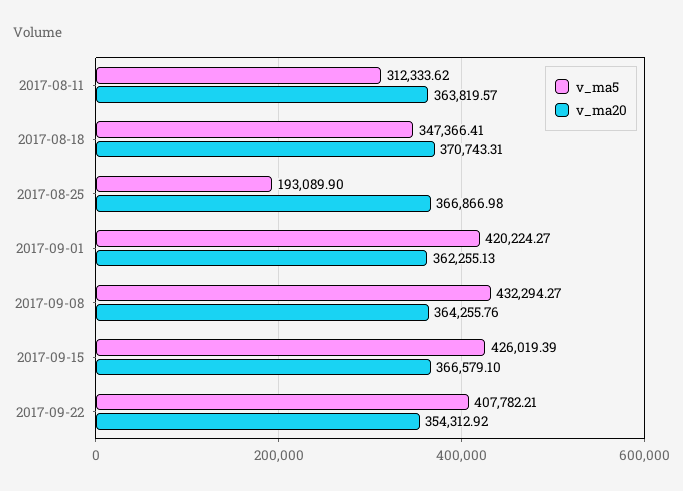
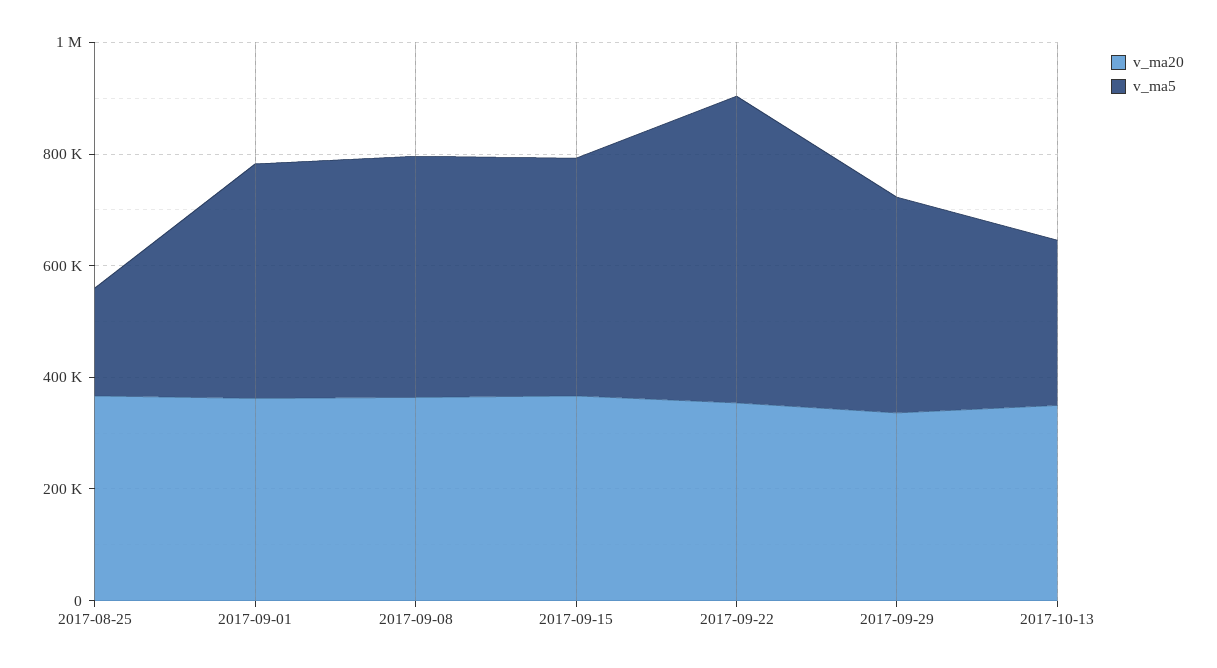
v_ma5, 2017-08-11: 312333.62 -> none
v_ma20, 2017-08-11: 363819.57 -> none
v_ma5, 2017-08-18: 347366.41 -> none
v_ma20, 2017-08-18: 370743.31 -> none
v_ma5, 2017-09-22: 407782.21 -> 550000
v_ma20, 2017-09-29: none -> 350000
v_ma5, 2017-09-29: none -> 400000
v_ma20, 2017-10-13: none -> 350000
v_ma5, 2017-10-13: none -> 300000

